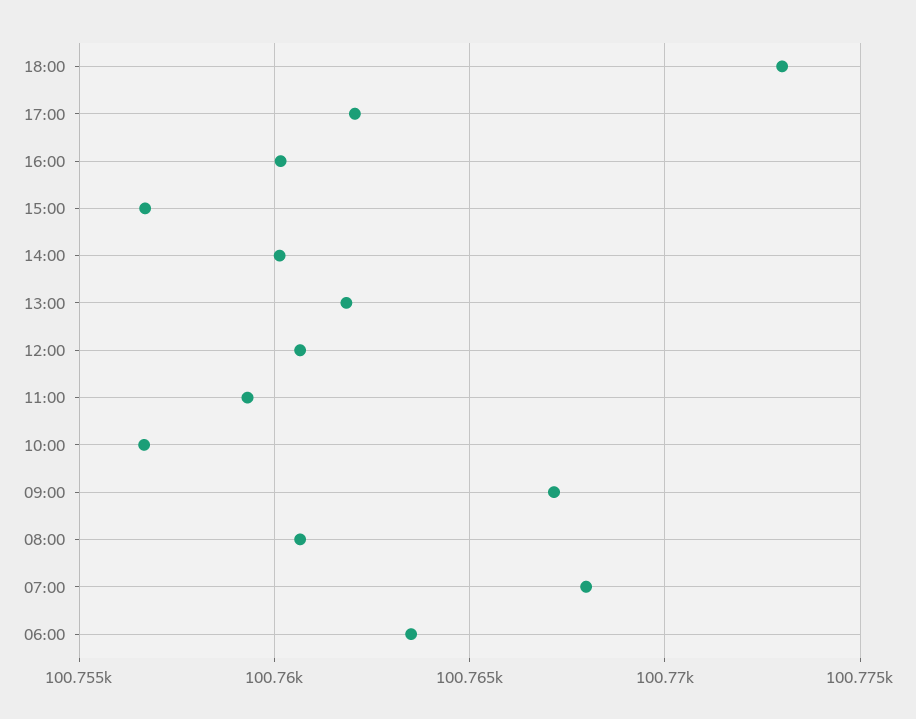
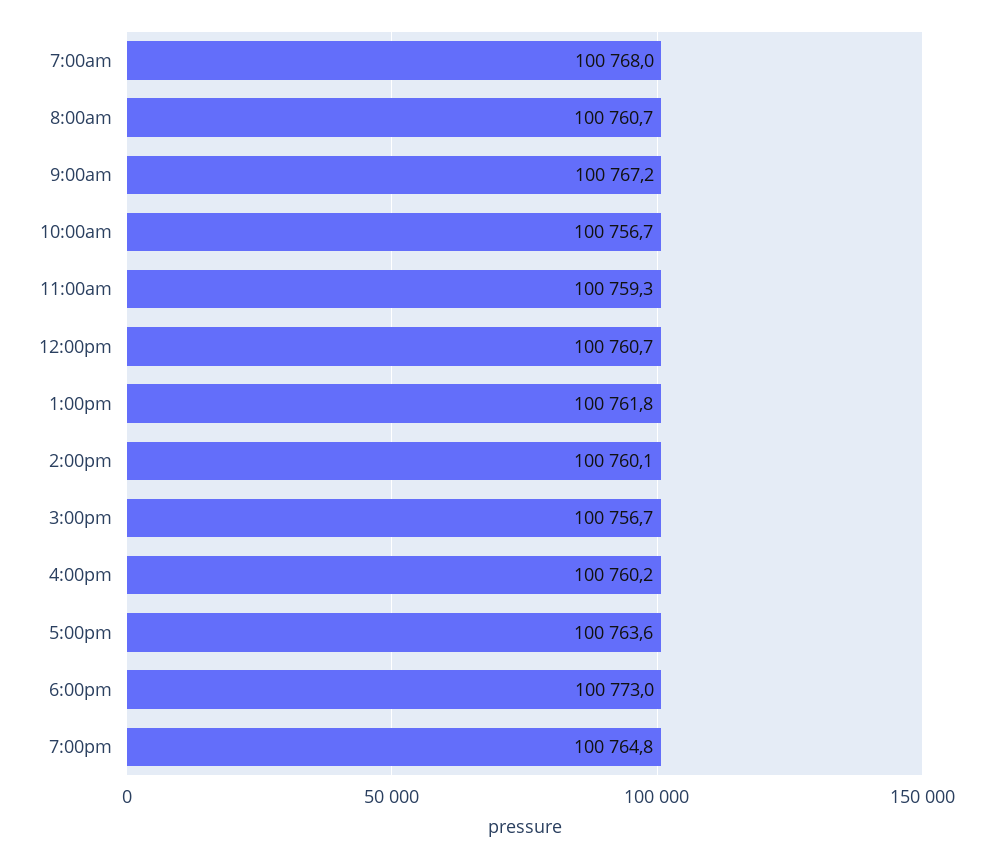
17:00: 100762 -> 100763.6
06:00: 100763.5 -> none
7:00pm: none -> 100764.8

